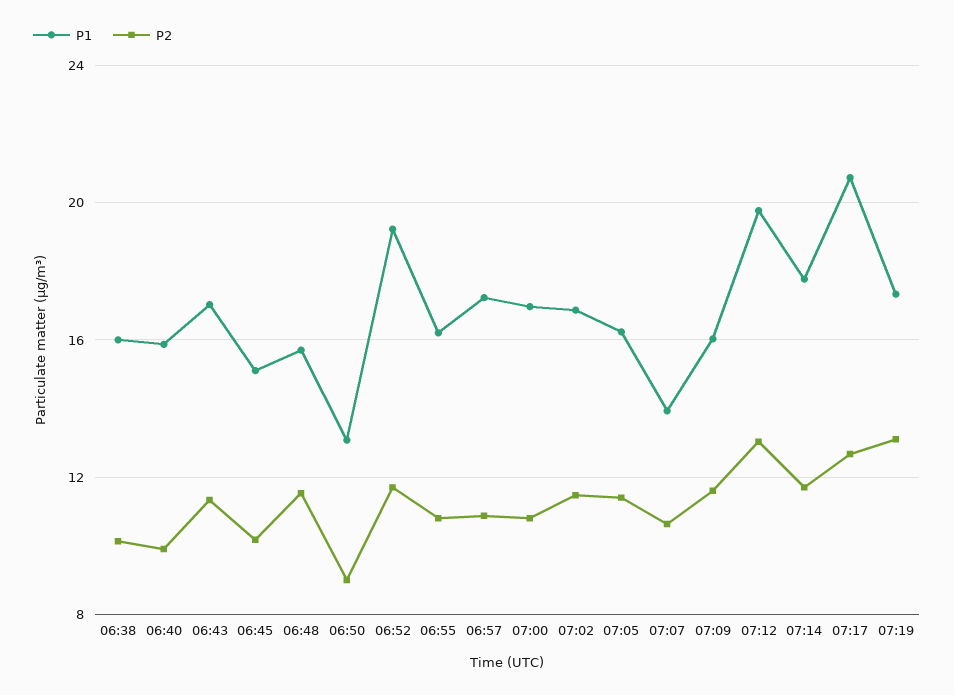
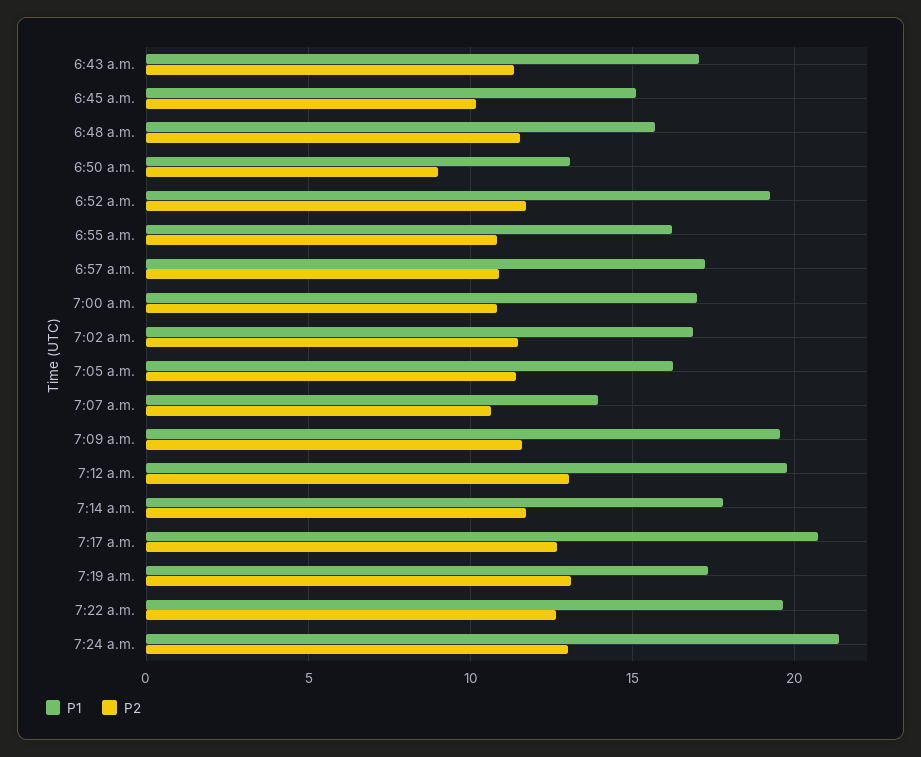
P1, 06:38: 16 -> none
P2, 06:38: 10 -> none
P1, 06:40: 16 -> none
P2, 06:40: 10 -> none
P1, 07:09: 16 -> 19.5
P1, 7:22 a.m.: none -> 19.5
P2, 7:22 a.m.: none -> 12.5
P1, 7:24 a.m.: none -> 21.5
P2, 7:24 a.m.: none -> 13

